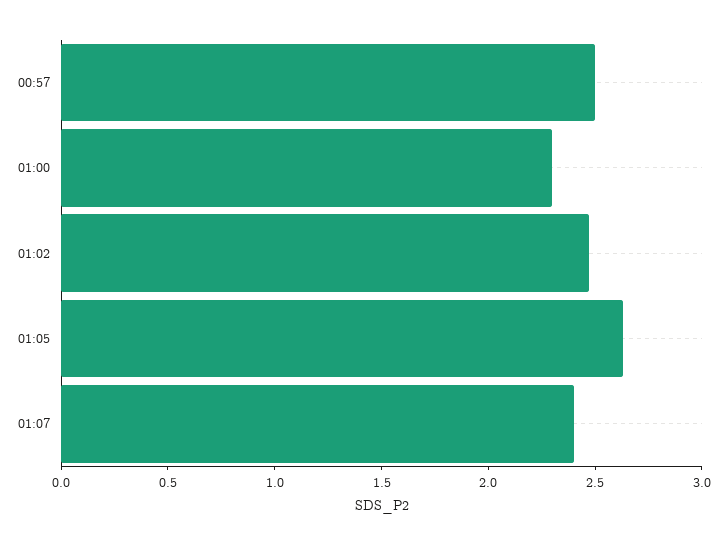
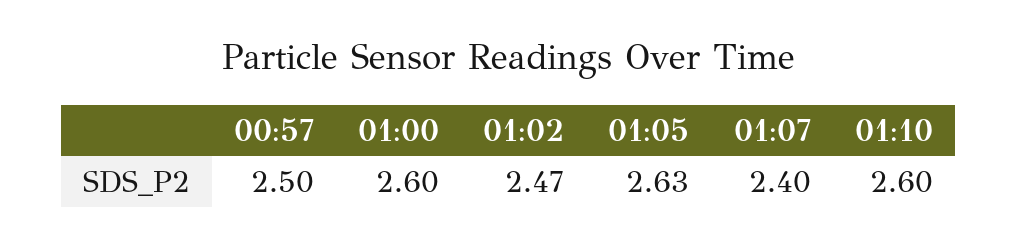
01:00: 2.3 -> 2.6
01:10: none -> 2.6

